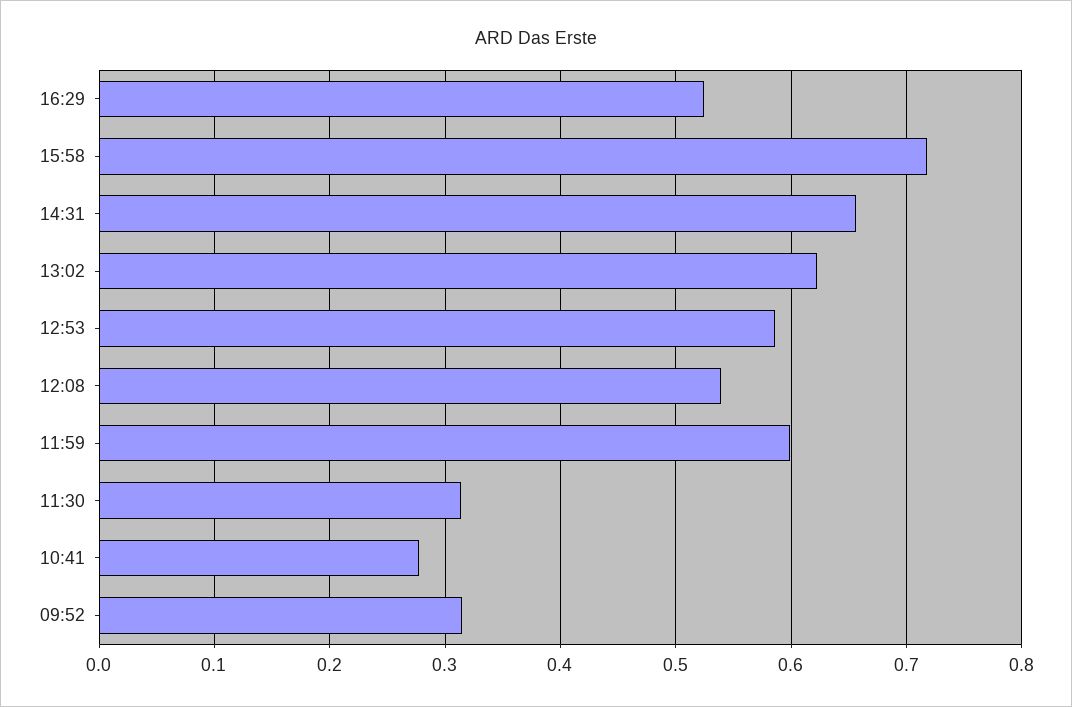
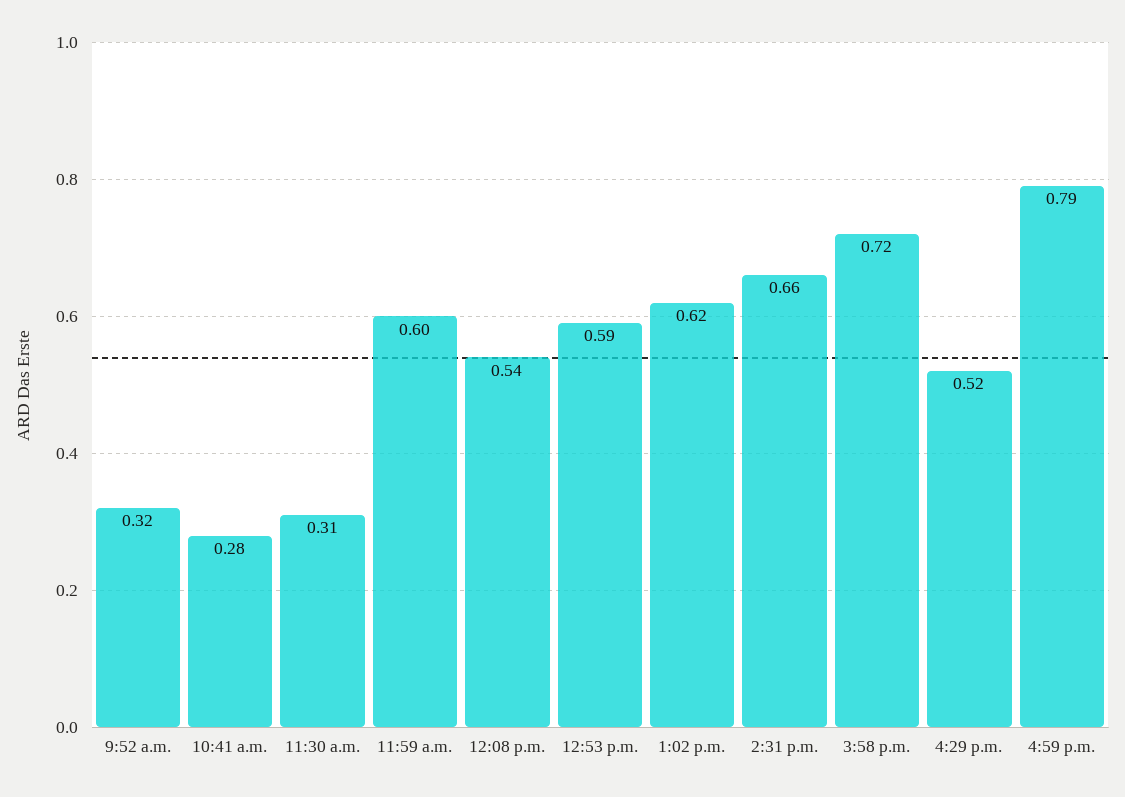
4:59 p.m.: none -> 0.79

